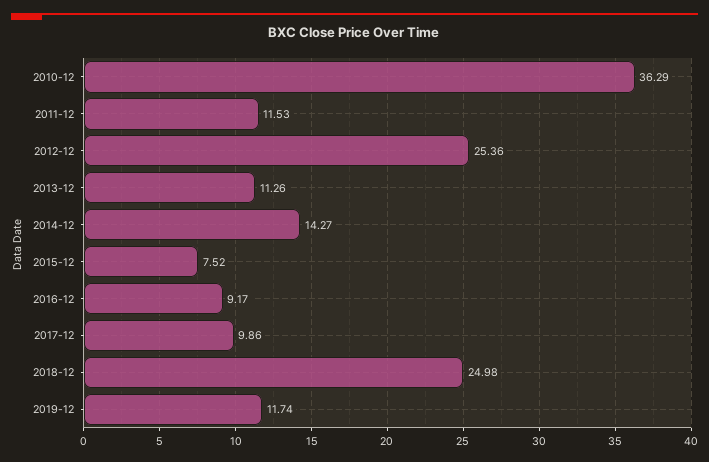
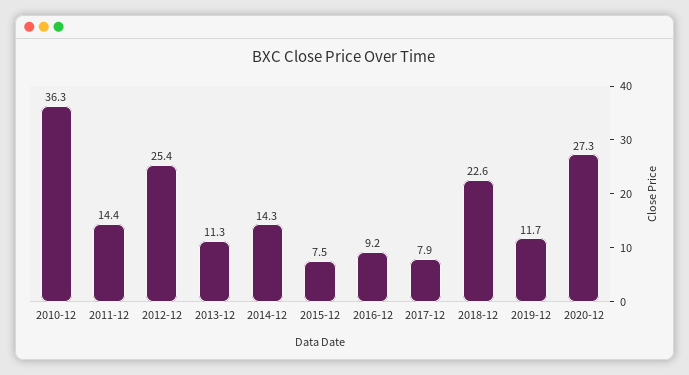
2011-12: 11.53 -> 14.4
2017-12: 9.86 -> 7.9
2018-12: 24.98 -> 22.6
2020-12: none -> 27.3

